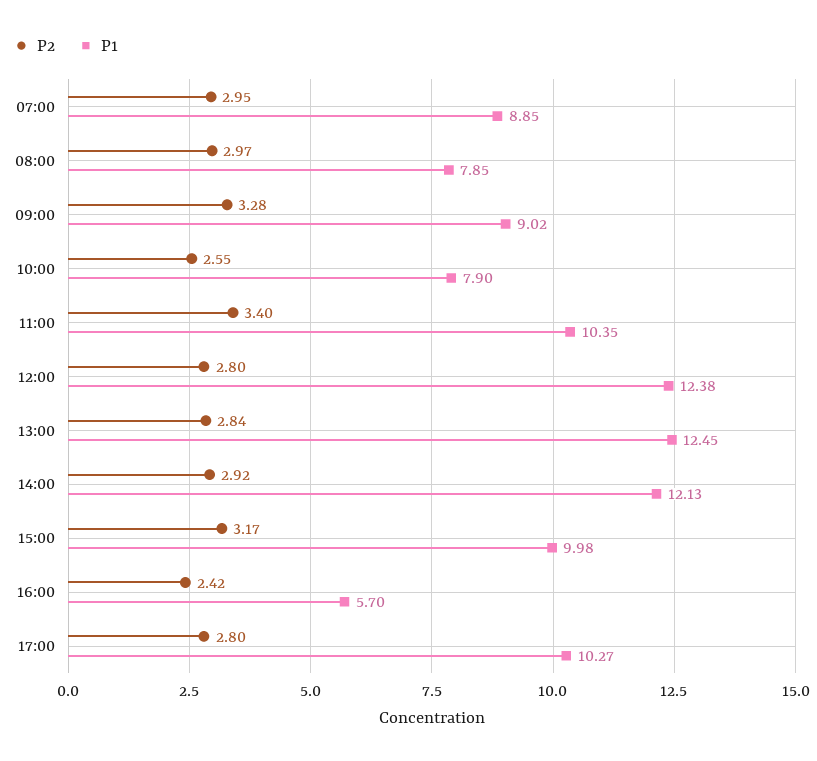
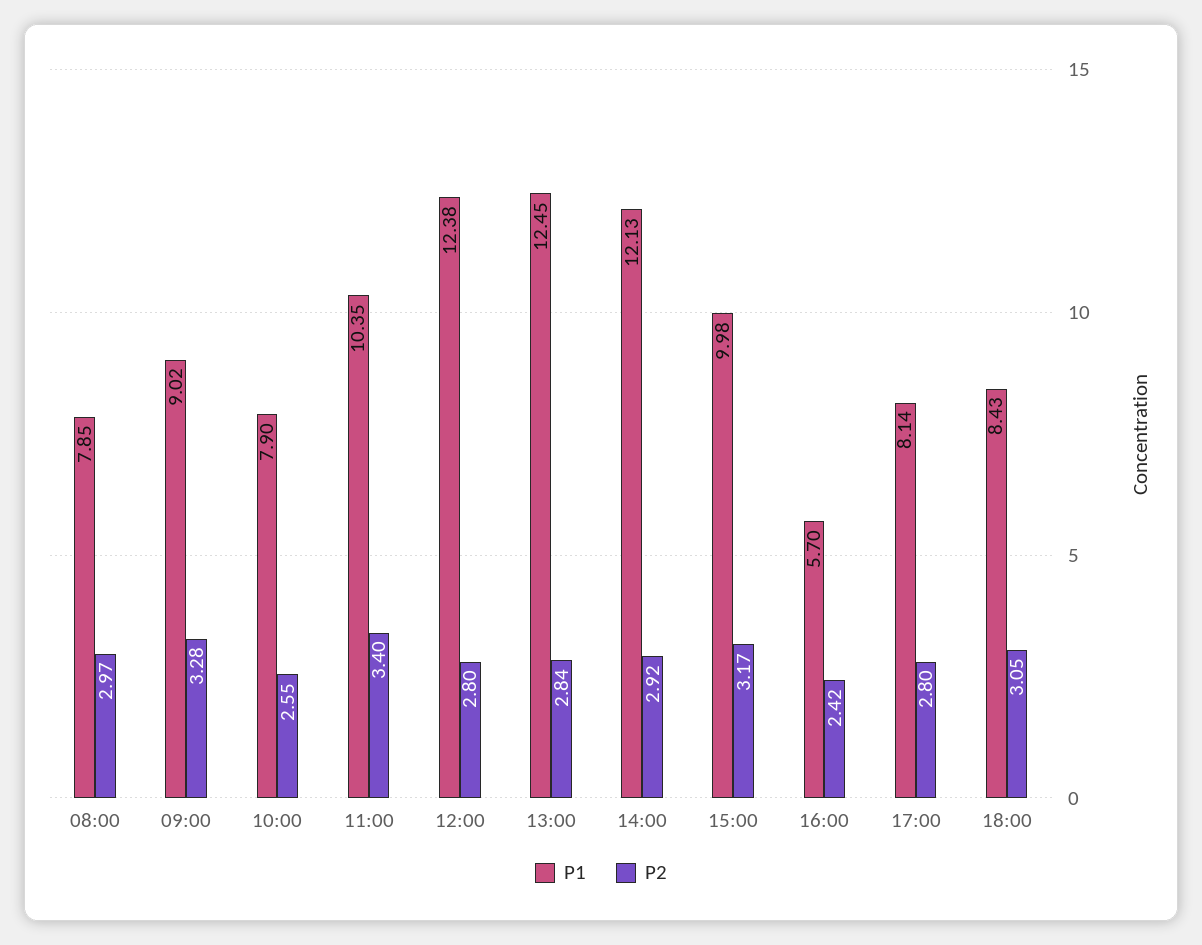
P2, 07:00: 2.95 -> none
P1, 07:00: 8.85 -> none
P1, 17:00: 10.27 -> 8.14
P1, 18:00: none -> 8.43
P2, 18:00: none -> 3.05

